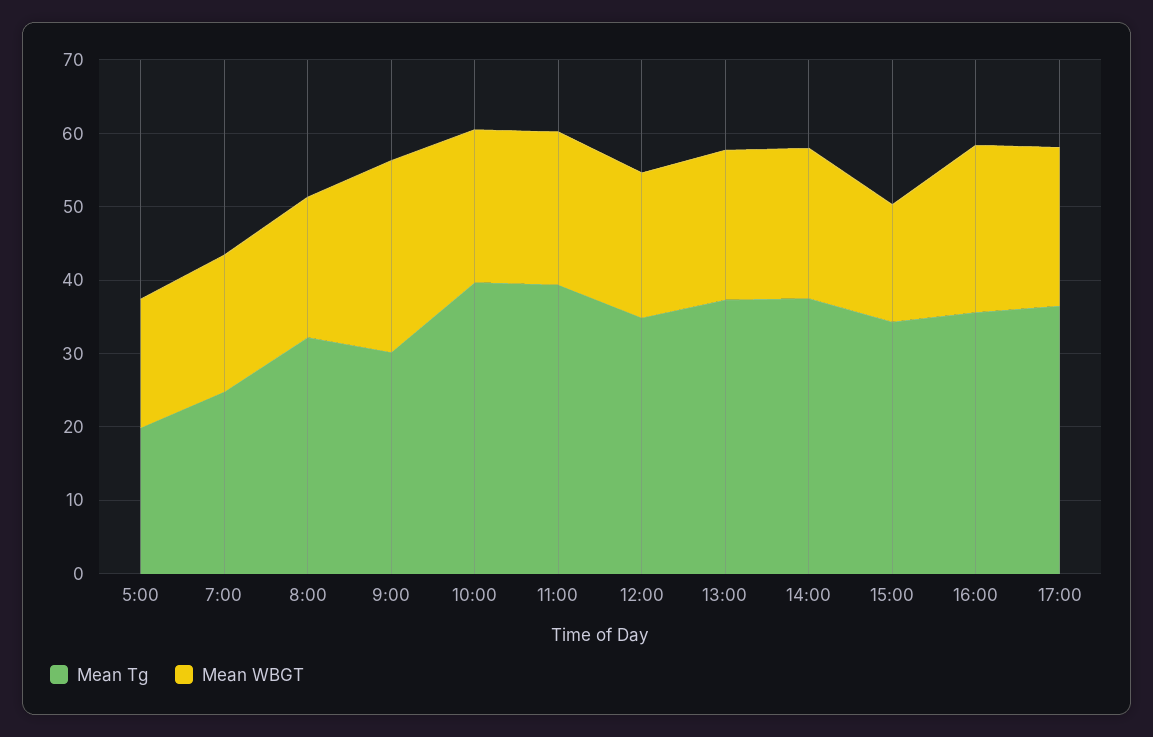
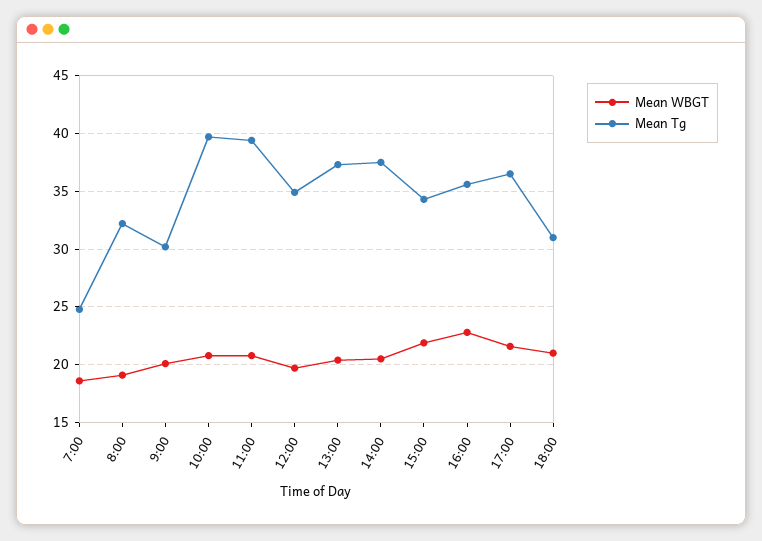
Mean Tg, 5:00: 20 -> none
Mean WBGT, 5:00: 18 -> none
Mean WBGT, 9:00: 26 -> 20
Mean WBGT, 15:00: 16 -> 22
Mean WBGT, 18:00: none -> 21
Mean Tg, 18:00: none -> 31

